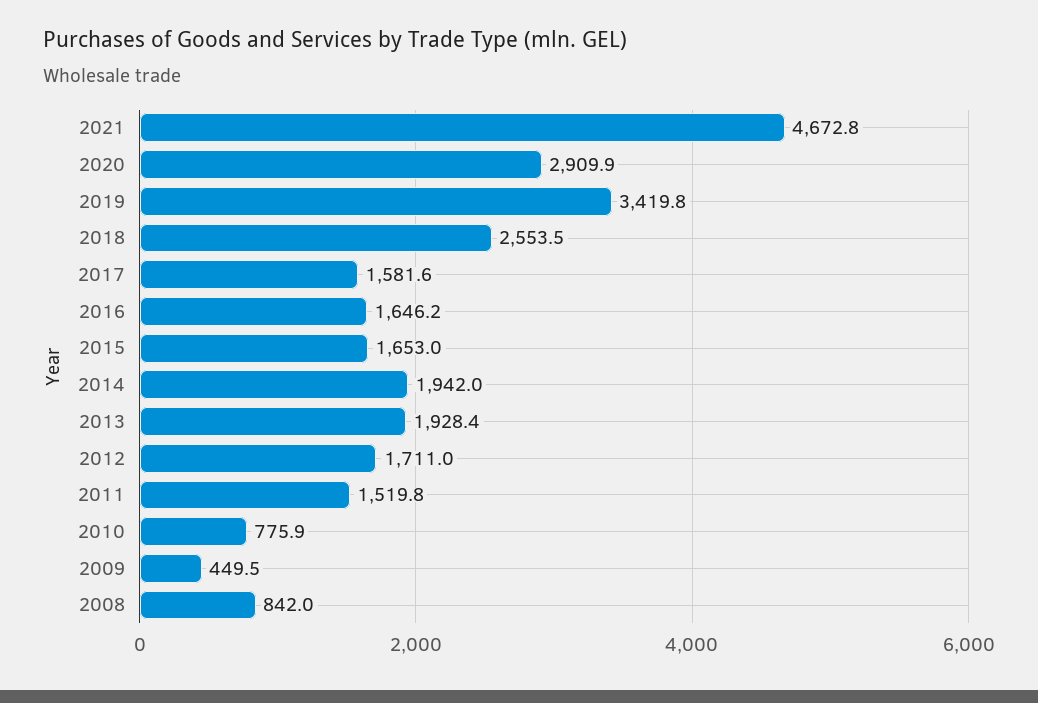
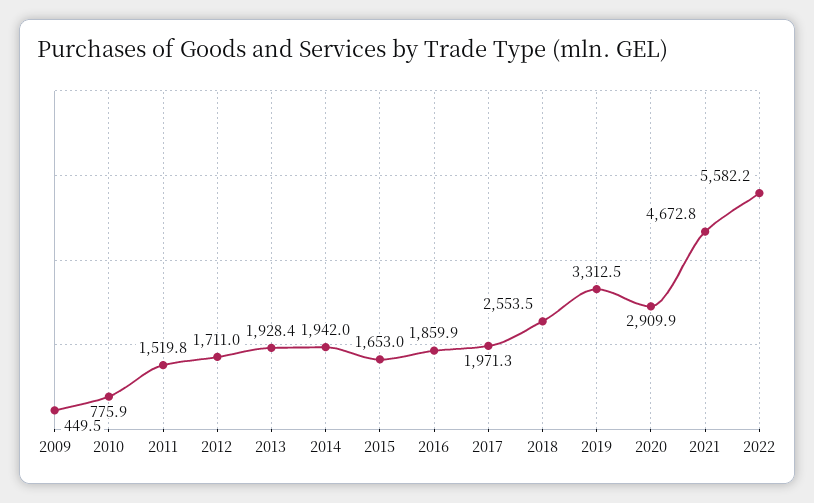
2019: 3419.8 -> 3312.5
2017: 1581.6 -> 1971.3
2016: 1646.2 -> 1859.9
2008: 842 -> none
2022: none -> 5582.2

